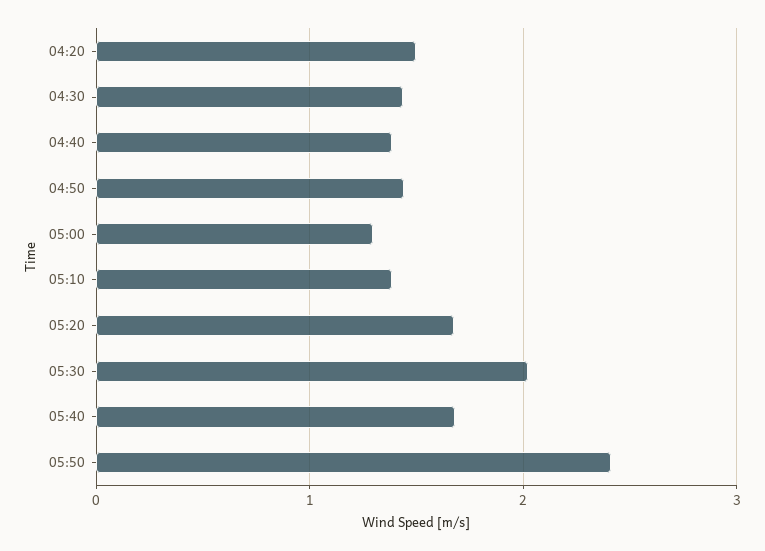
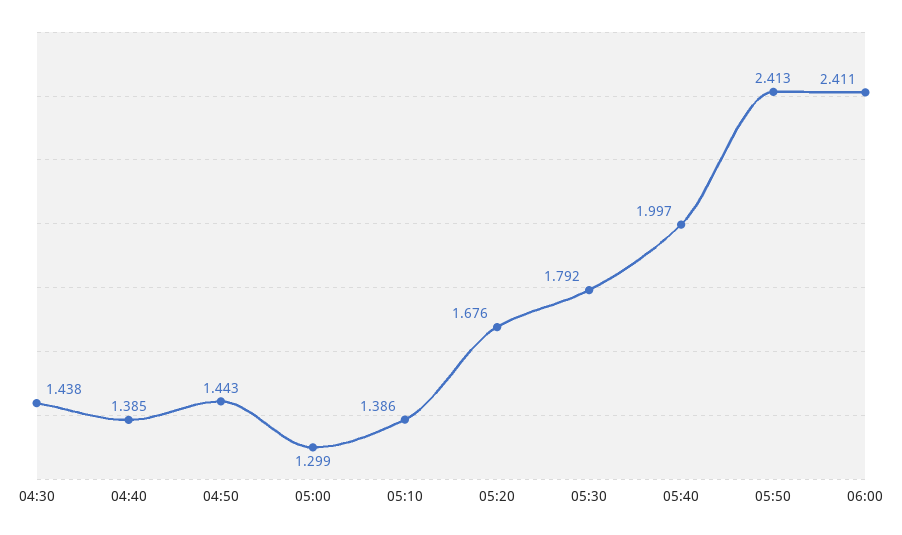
04:20: 1.5 -> none
05:30: 2 -> 1.792
05:40: 1.7 -> 1.997
06:00: none -> 2.411

